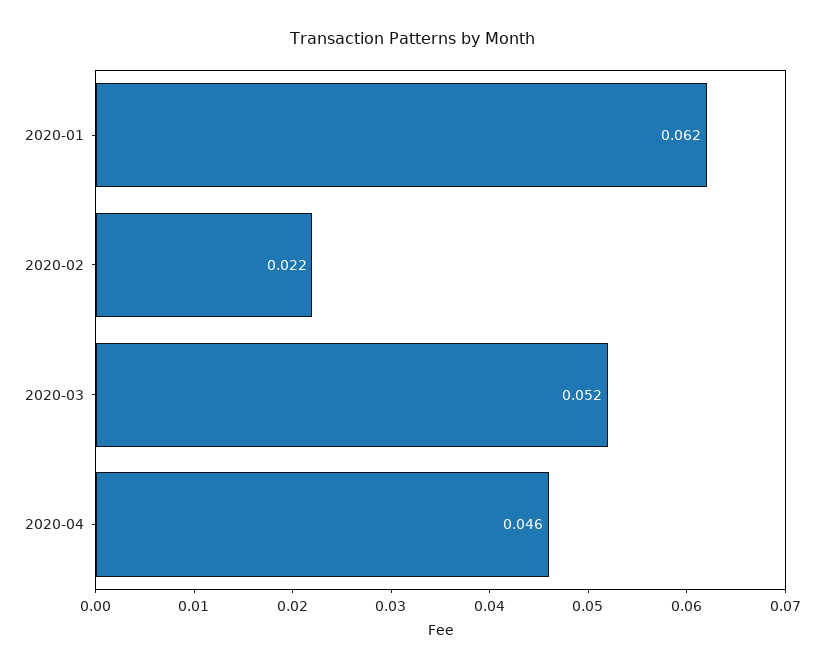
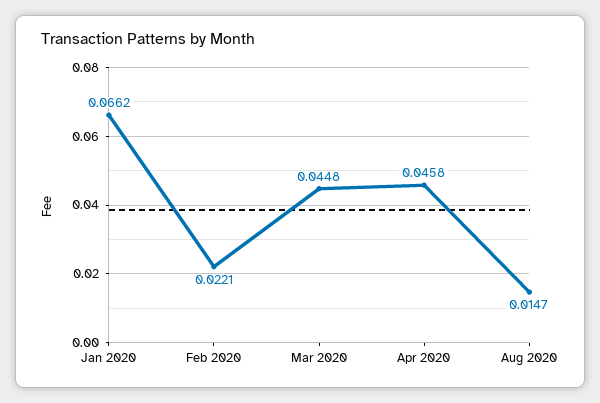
2020-01: 0.062 -> 0.0662
2020-03: 0.052 -> 0.0448
Aug 2020: none -> 0.0147

